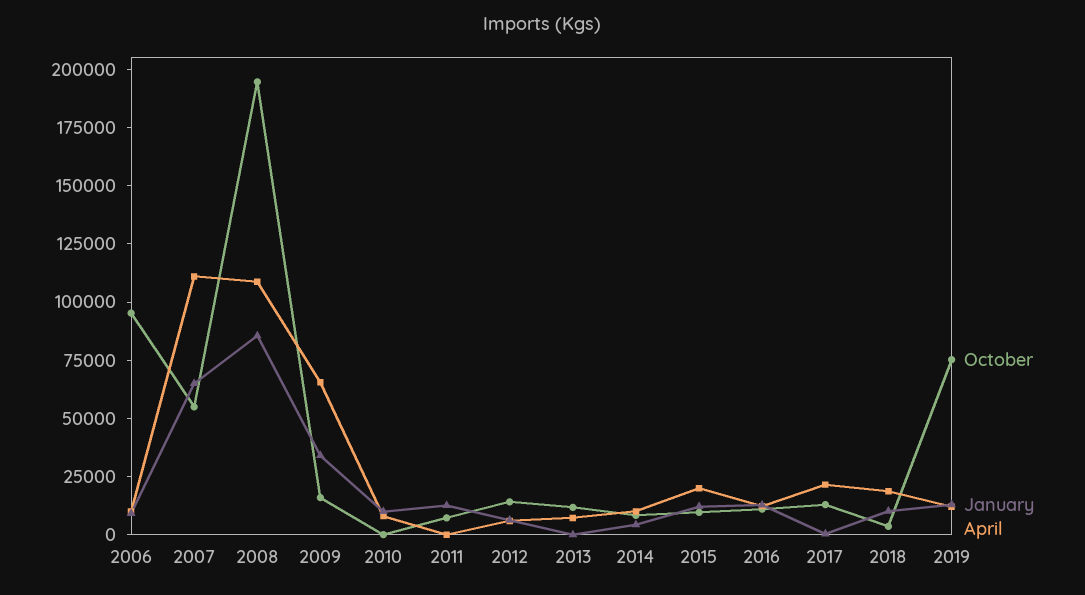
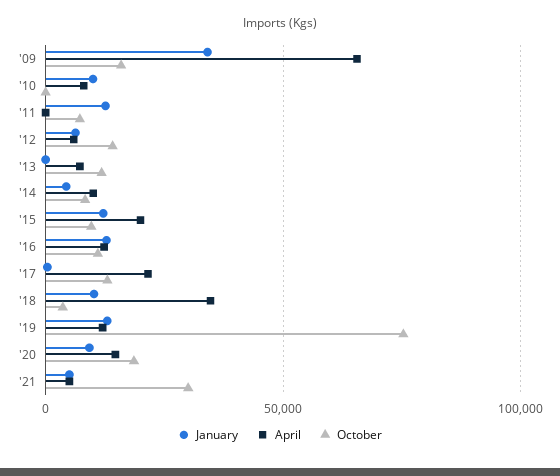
October, 2006: 95000 -> none
January, 2006: 10000 -> none
April, 2006: 10000 -> none
October, 2007: 55000 -> none
January, 2007: 65000 -> none
April, 2007: 110000 -> none
October, 2008: 195000 -> none
January, 2008: 85000 -> none
April, 2008: 110000 -> none
April, 2018: 20000 -> 35000
January, '20: none -> 10000
April, '20: none -> 15000
October, '20: none -> 20000
January, '21: none -> 5000
April, '21: none -> 5000
October, '21: none -> 30000

